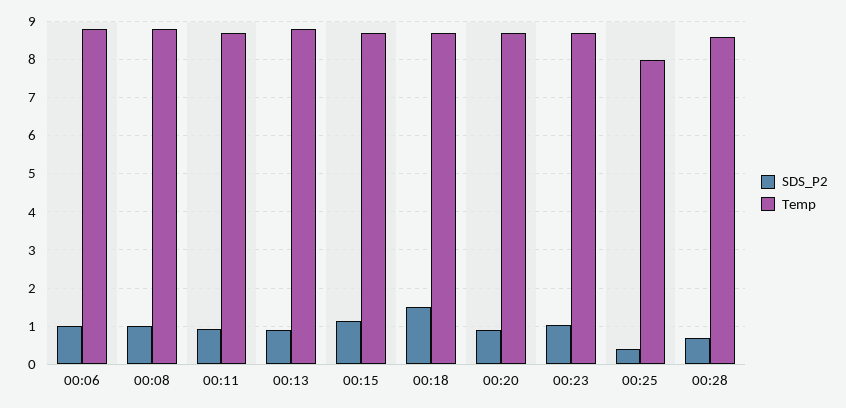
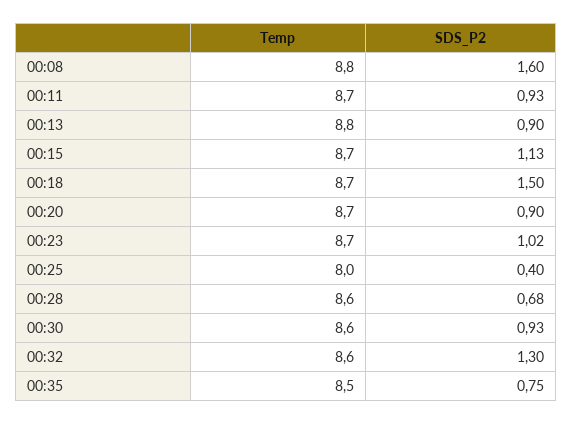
SDS_P2, 00:06: 1 -> none
Temp, 00:06: 8.8 -> none
SDS_P2, 00:08: 1 -> 1.6
Temp, 00:30: none -> 8.6
SDS_P2, 00:30: none -> 0.93
Temp, 00:32: none -> 8.6
SDS_P2, 00:32: none -> 1.3
Temp, 00:35: none -> 8.5
SDS_P2, 00:35: none -> 0.75

